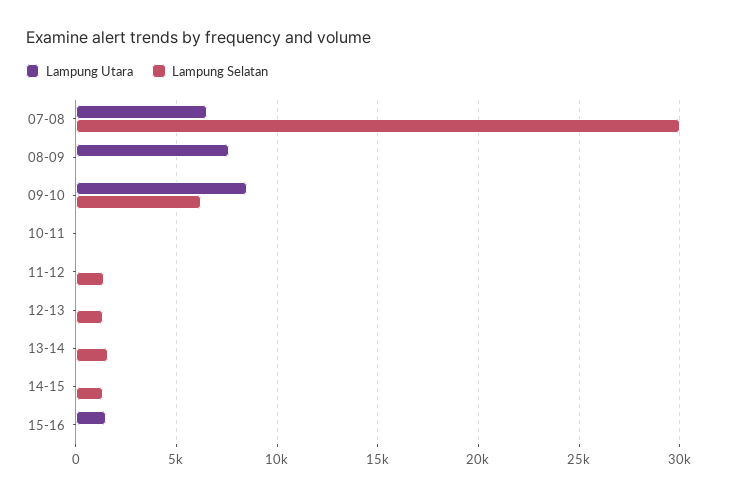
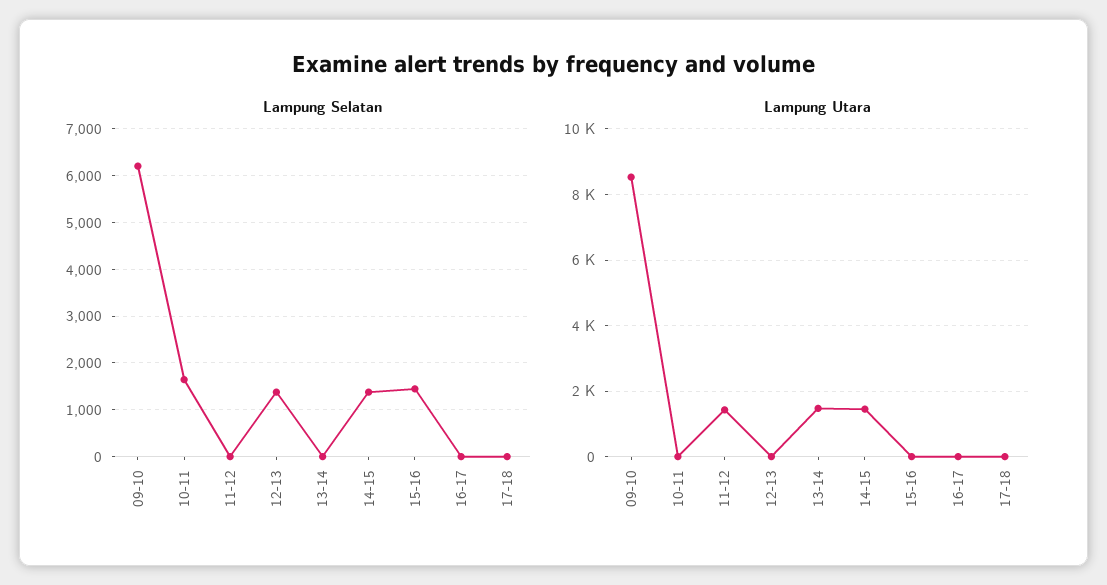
Lampung Utara, 07-08: 6500 -> none
Lampung Selatan, 07-08: 30000 -> none
Lampung Utara, 08-09: 7500 -> none
Lampung Selatan, 08-09: 0 -> none
Lampung Selatan, 10-11: 0 -> 1600
Lampung Utara, 11-12: 0 -> 1400
Lampung Selatan, 11-12: 1500 -> 0
Lampung Utara, 13-14: 0 -> 1400
Lampung Selatan, 13-14: 1500 -> 0
Lampung Utara, 14-15: 0 -> 1400
Lampung Utara, 15-16: 1500 -> 0
Lampung Selatan, 15-16: 0 -> 1400
Lampung Selatan, 16-17: none -> 0
Lampung Selatan, 17-18: none -> 0
Lampung Utara, 16-17: none -> 0
Lampung Utara, 17-18: none -> 0

